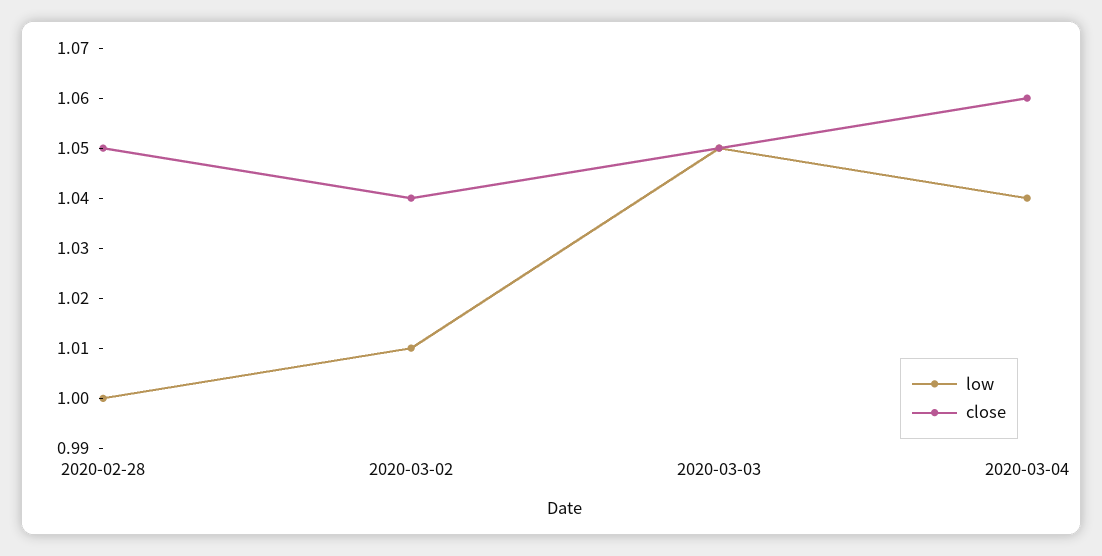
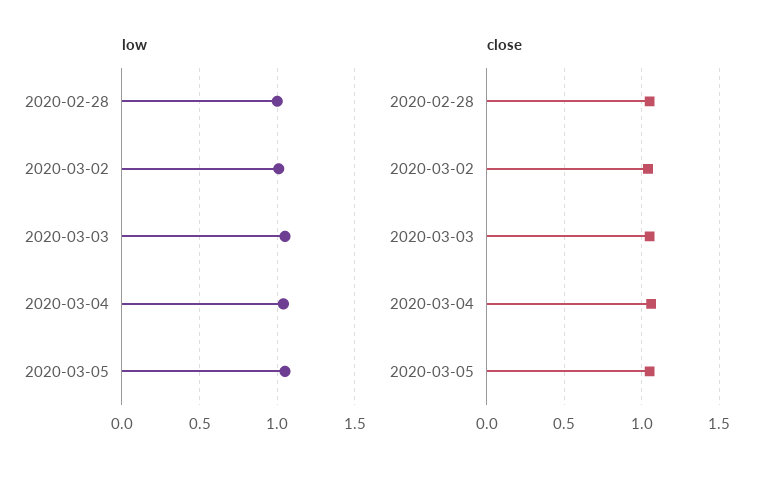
low, 2020-03-05: none -> 1.05
close, 2020-03-05: none -> 1.05

